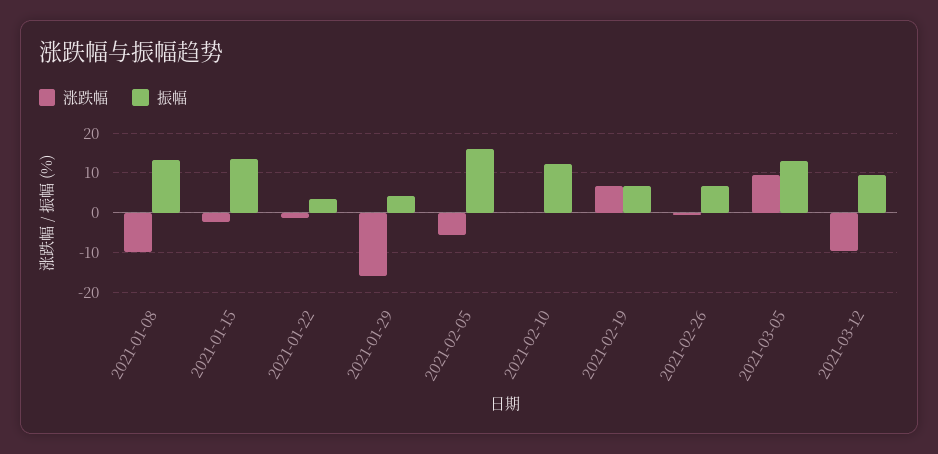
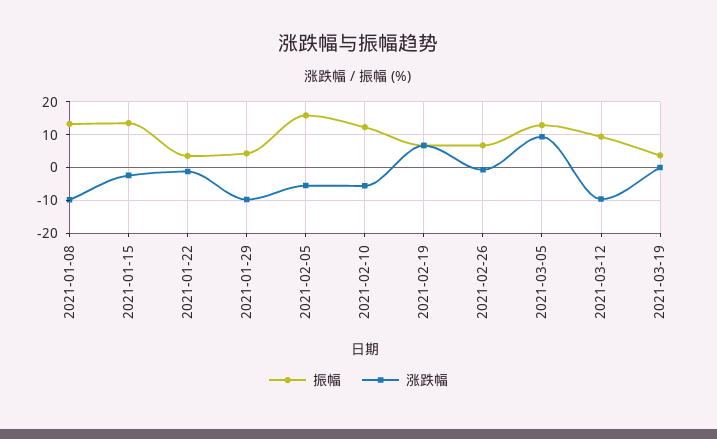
涨跌幅, 2021-01-29: -16 -> -10
涨跌幅, 2021-02-10: 0 -> -6
振幅, 2021-03-19: none -> 4
涨跌幅, 2021-03-19: none -> 0

